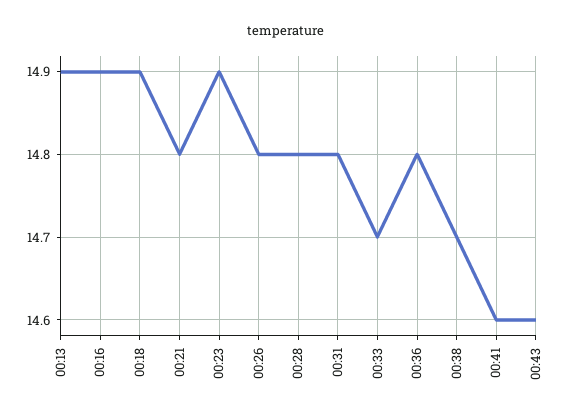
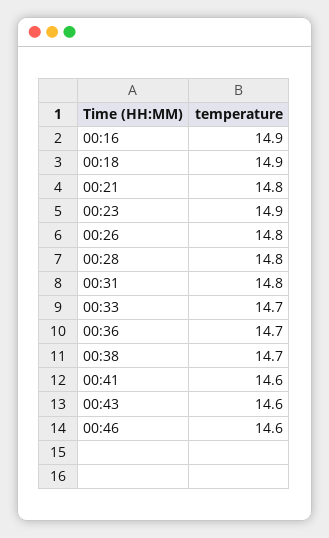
00:13: 14.9 -> none
00:36: 14.8 -> 14.7
00:46: none -> 14.6

